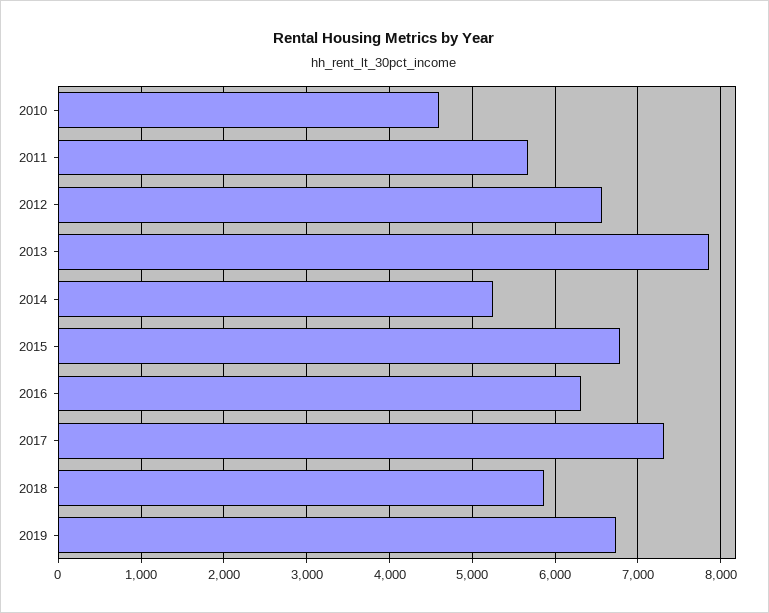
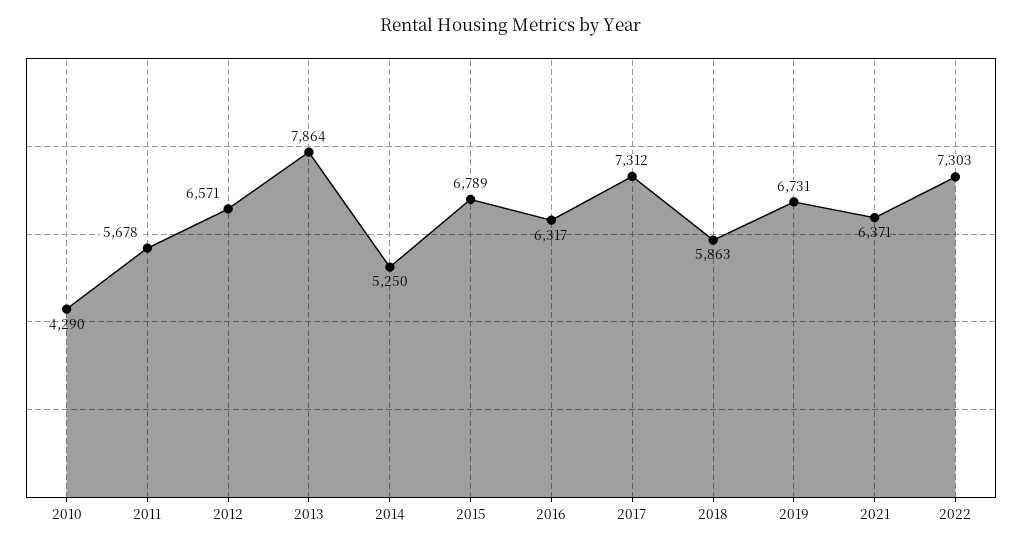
2010: 4600 -> 4290
2021: none -> 6371
2022: none -> 7303

